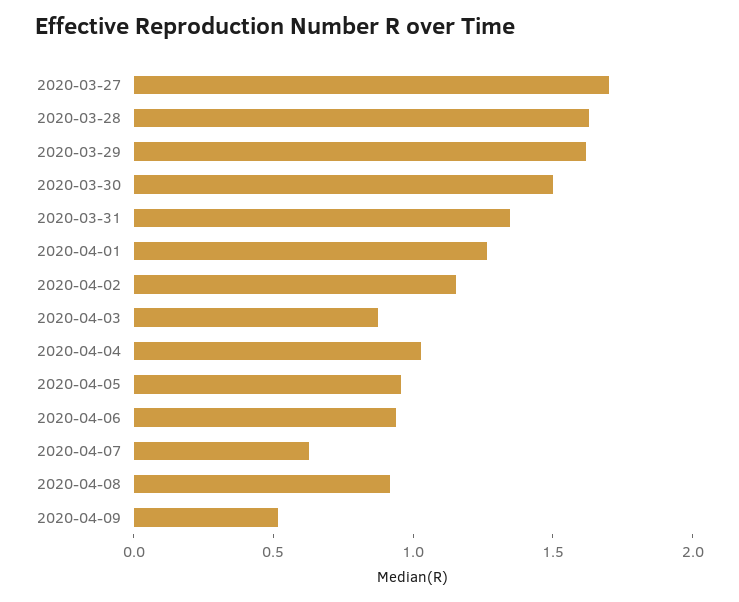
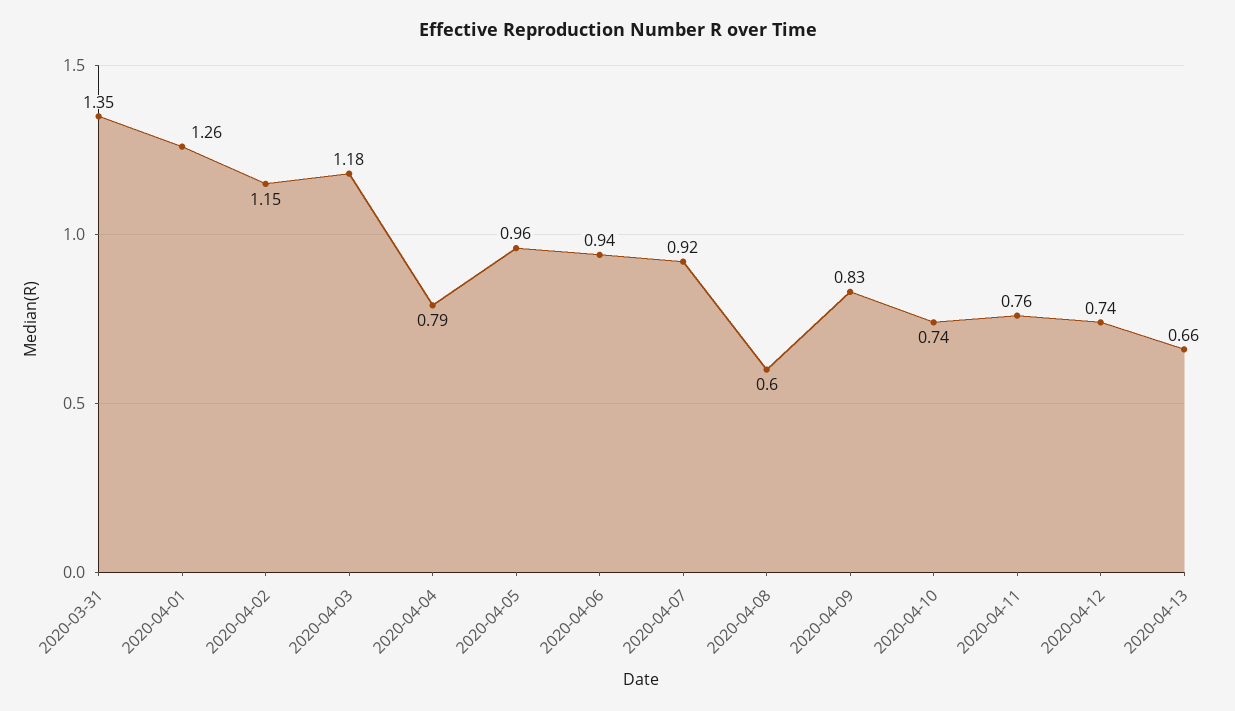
2020-03-27: 1.7 -> none
2020-03-28: 1.6 -> none
2020-03-29: 1.6 -> none
2020-03-30: 1.5 -> none
2020-04-03: 0.9 -> 1.18
2020-04-04: 1 -> 0.79
2020-04-07: 0.6 -> 0.92
2020-04-08: 0.9 -> 0.6
2020-04-09: 0.5 -> 0.83
2020-04-10: none -> 0.74
2020-04-11: none -> 0.76
2020-04-12: none -> 0.74
2020-04-13: none -> 0.66

